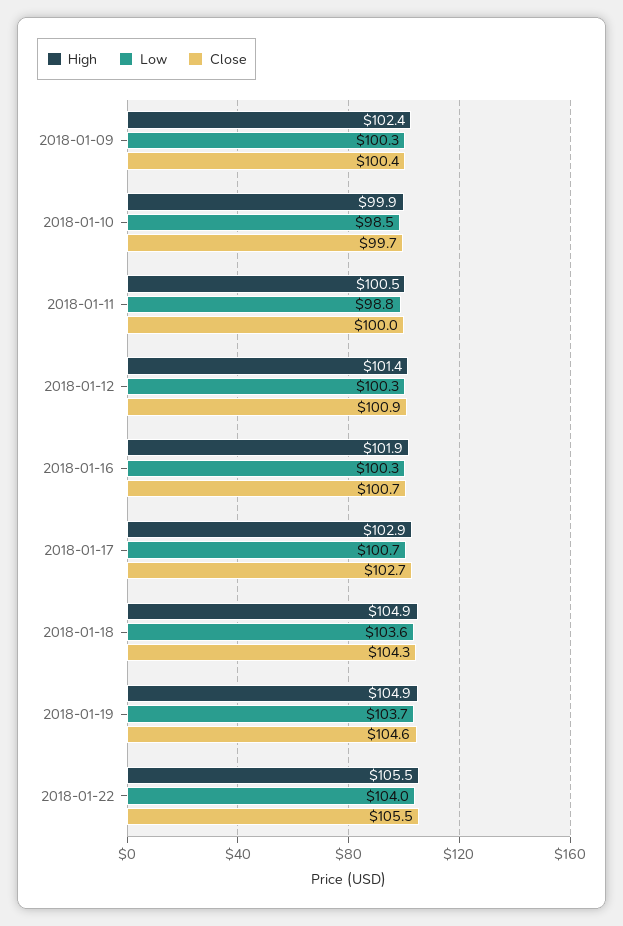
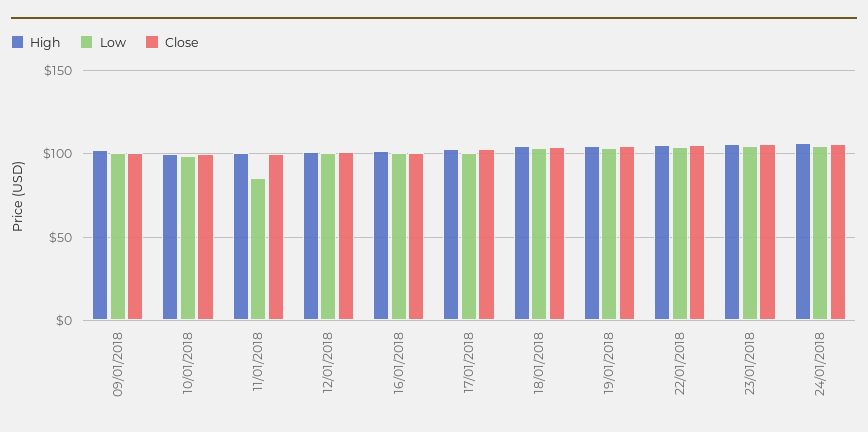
Low, 2018-01-11: 98.8 -> 85
High, 23/01/2018: none -> 105
Low, 23/01/2018: none -> 105
Close, 23/01/2018: none -> 105
High, 24/01/2018: none -> 105
Low, 24/01/2018: none -> 105
Close, 24/01/2018: none -> 105

